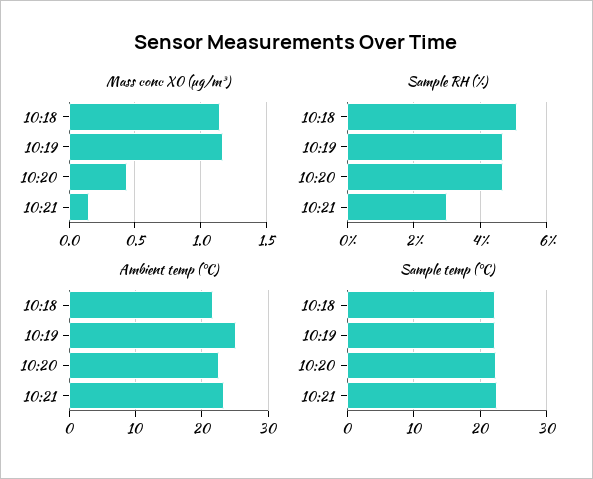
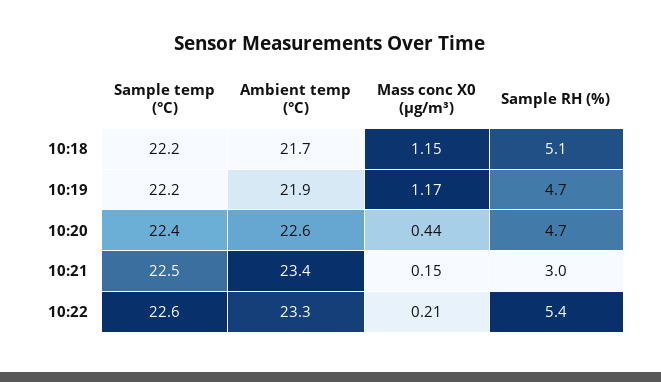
Ambient temp (°C), 10:19: 25 -> 21.9
Sample temp (°C), 10:22: none -> 22.6
Ambient temp (°C), 10:22: none -> 23.3
Mass conc X0 (μg/m³), 10:22: none -> 0.21
Sample RH (%), 10:22: none -> 5.4

